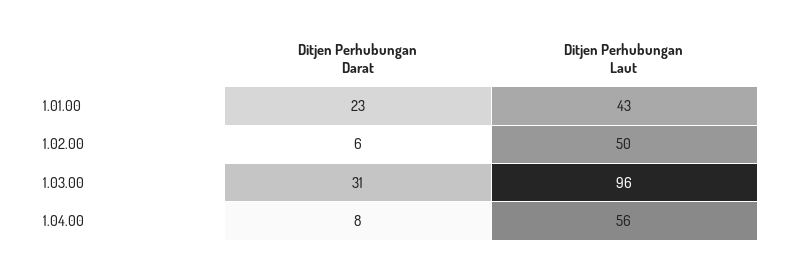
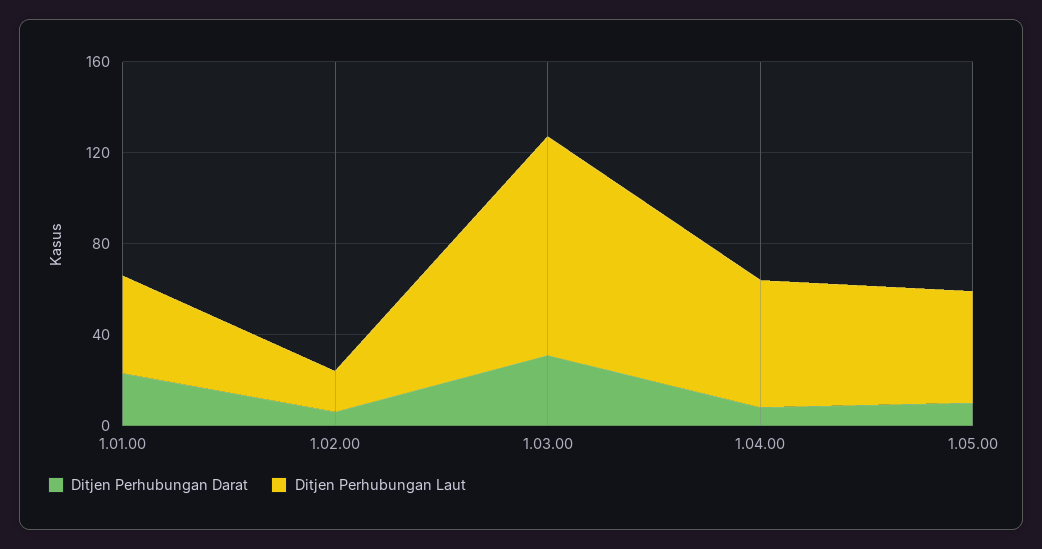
Ditjen Perhubungan Laut, 1.02.00: 50 -> 20
Ditjen Perhubungan Darat, 1.05.00: none -> 10
Ditjen Perhubungan Laut, 1.05.00: none -> 50

